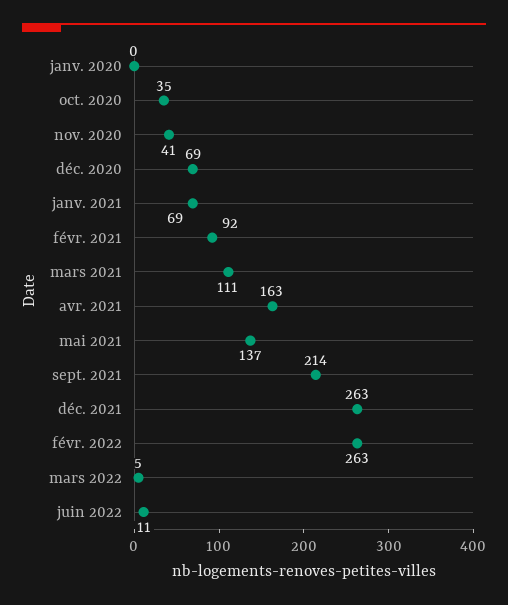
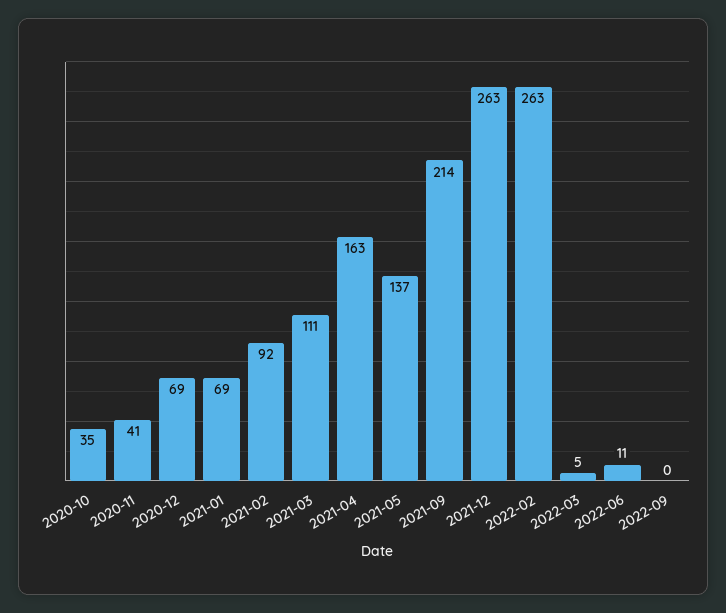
janv. 2020: 0 -> none
2022-09: none -> 0

